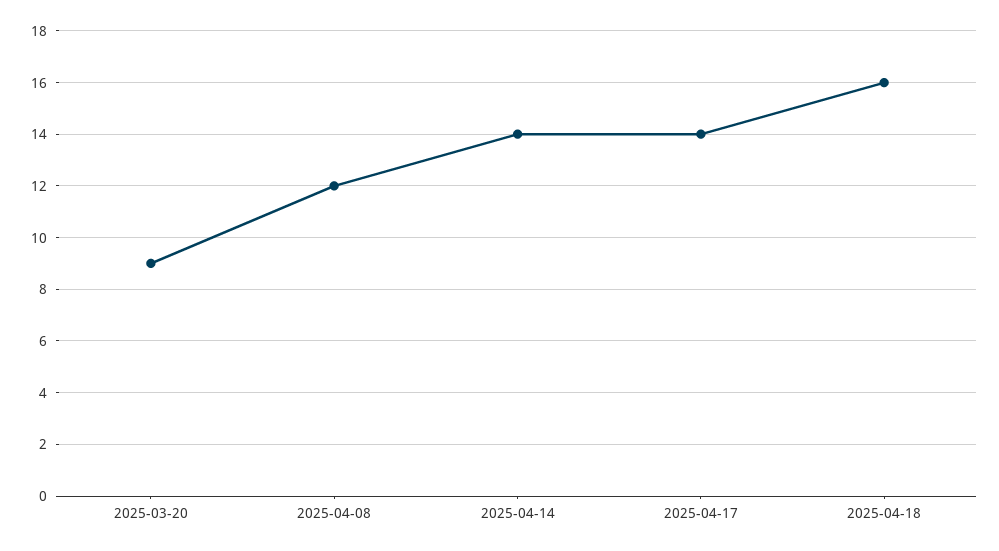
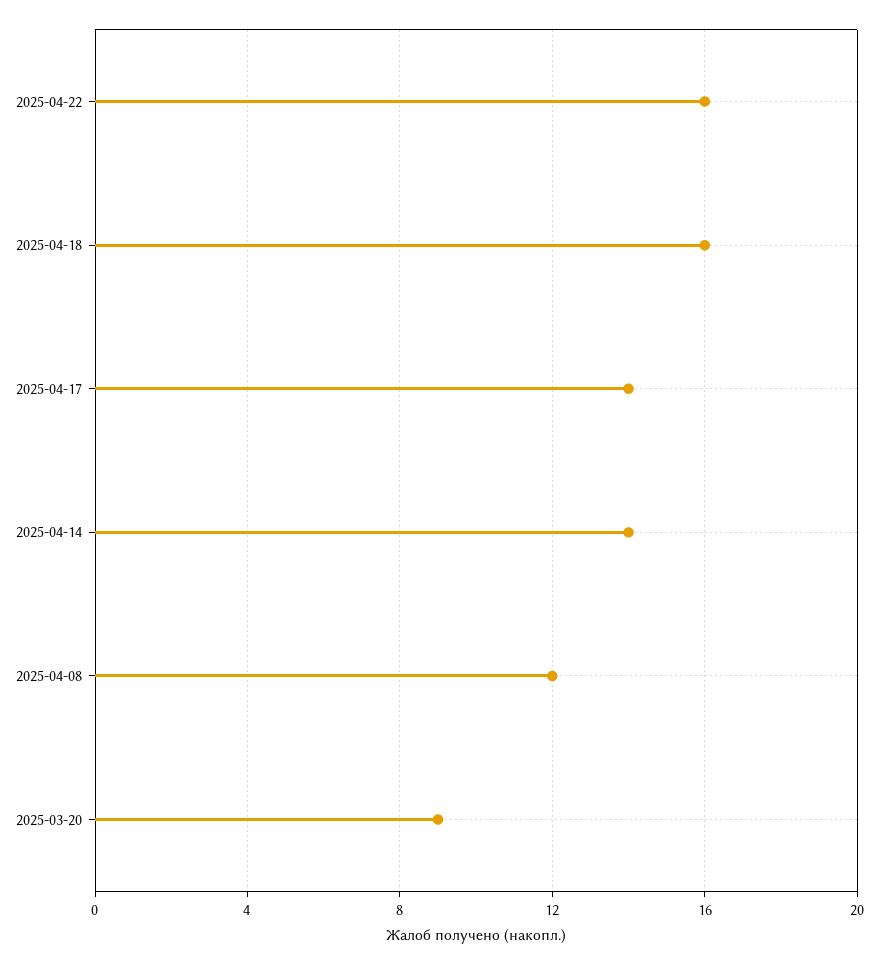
2025-04-22: none -> 16

